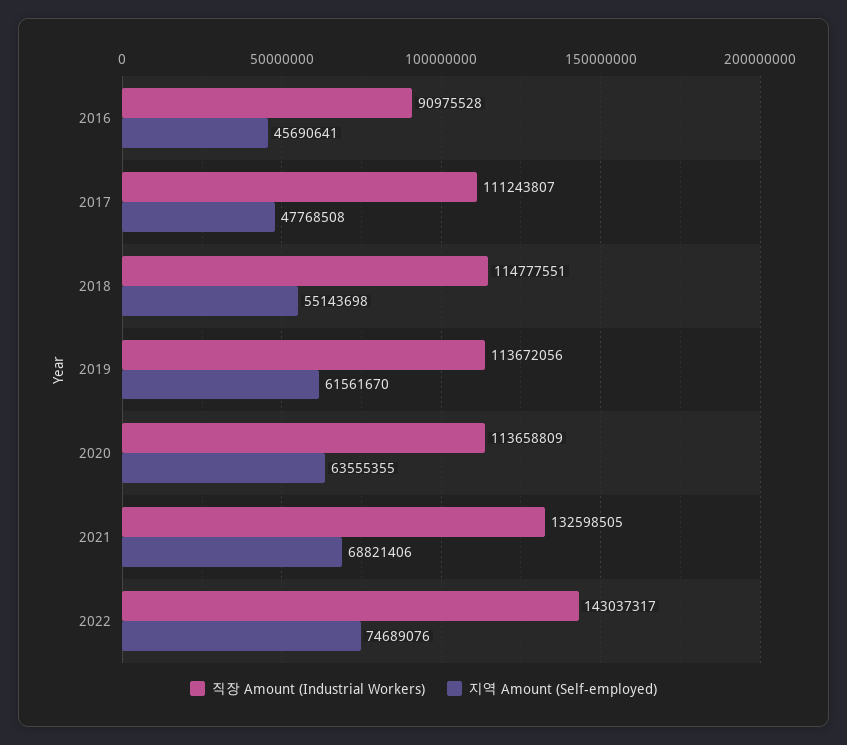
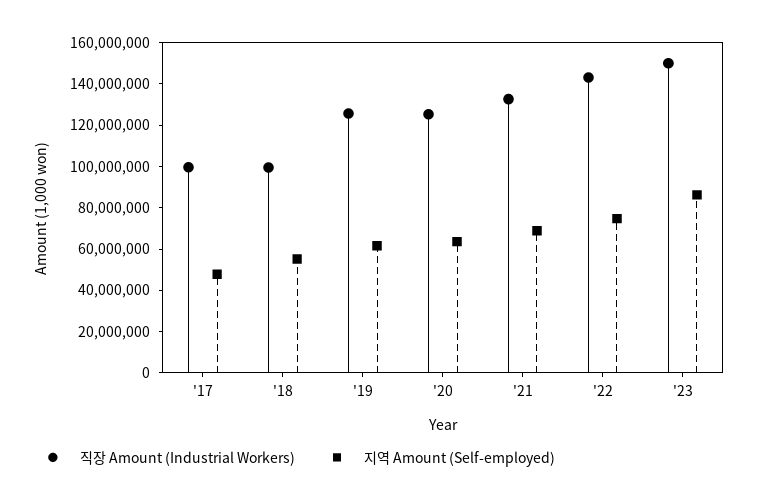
직장 Amount (Industrial Workers), 2016: 90975528 -> none
지역 Amount (Self-employed), 2016: 45690641 -> none
직장 Amount (Industrial Workers), 2017: 111243807 -> 100000000
직장 Amount (Industrial Workers), 2018: 114777551 -> 100000000
직장 Amount (Industrial Workers), 2019: 113672056 -> 125000000
직장 Amount (Industrial Workers), 2020: 113658809 -> 125000000
직장 Amount (Industrial Workers), '23: none -> 150000000
지역 Amount (Self-employed), '23: none -> 85000000

